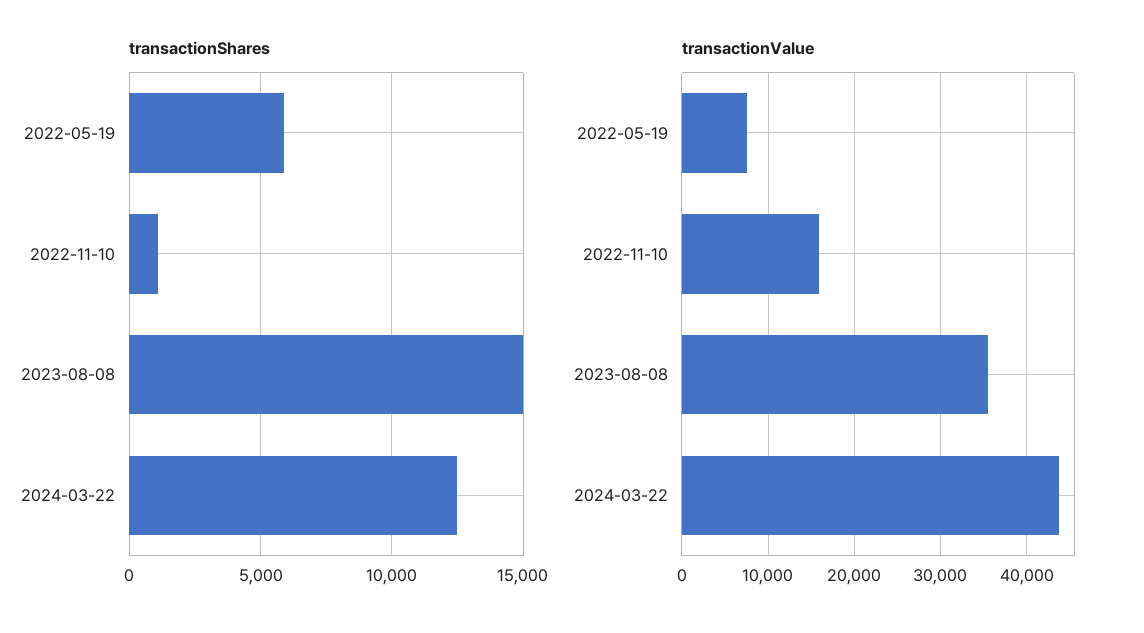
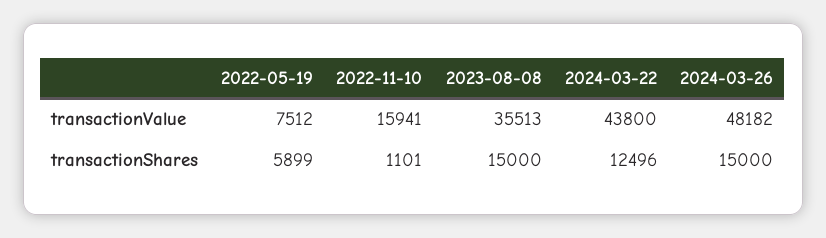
transactionValue, 2024-03-26: none -> 48182
transactionShares, 2024-03-26: none -> 15000

